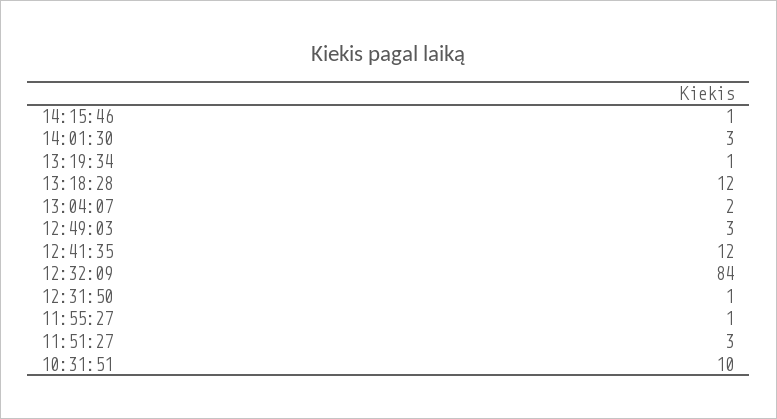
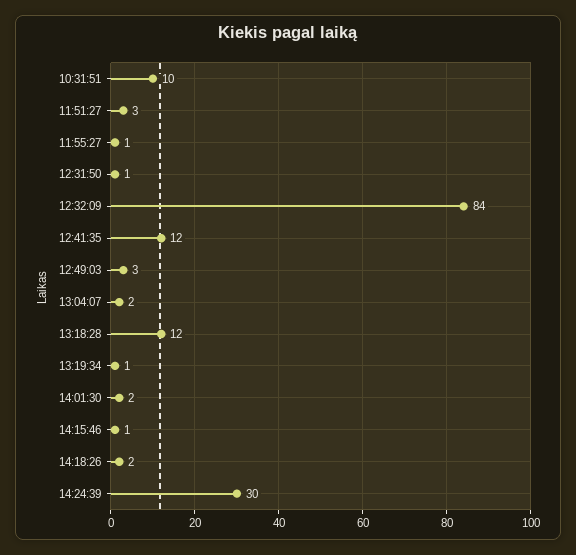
14:01:30: 3 -> 2
14:18:26: none -> 2
14:24:39: none -> 30

